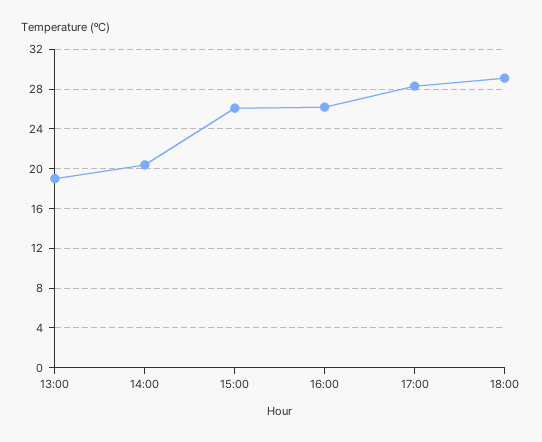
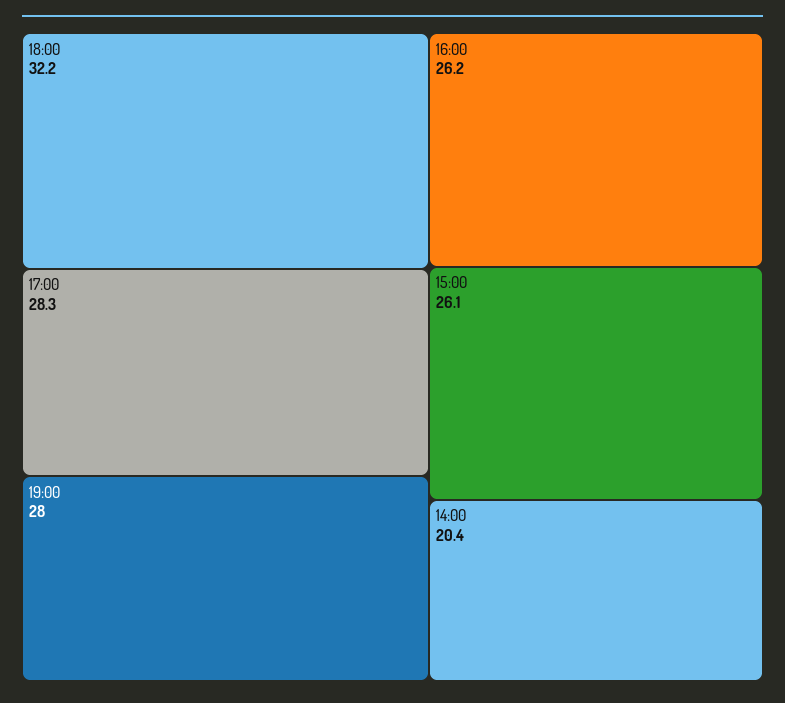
13:00: 19 -> none
18:00: 29 -> 32.2
19:00: none -> 28

